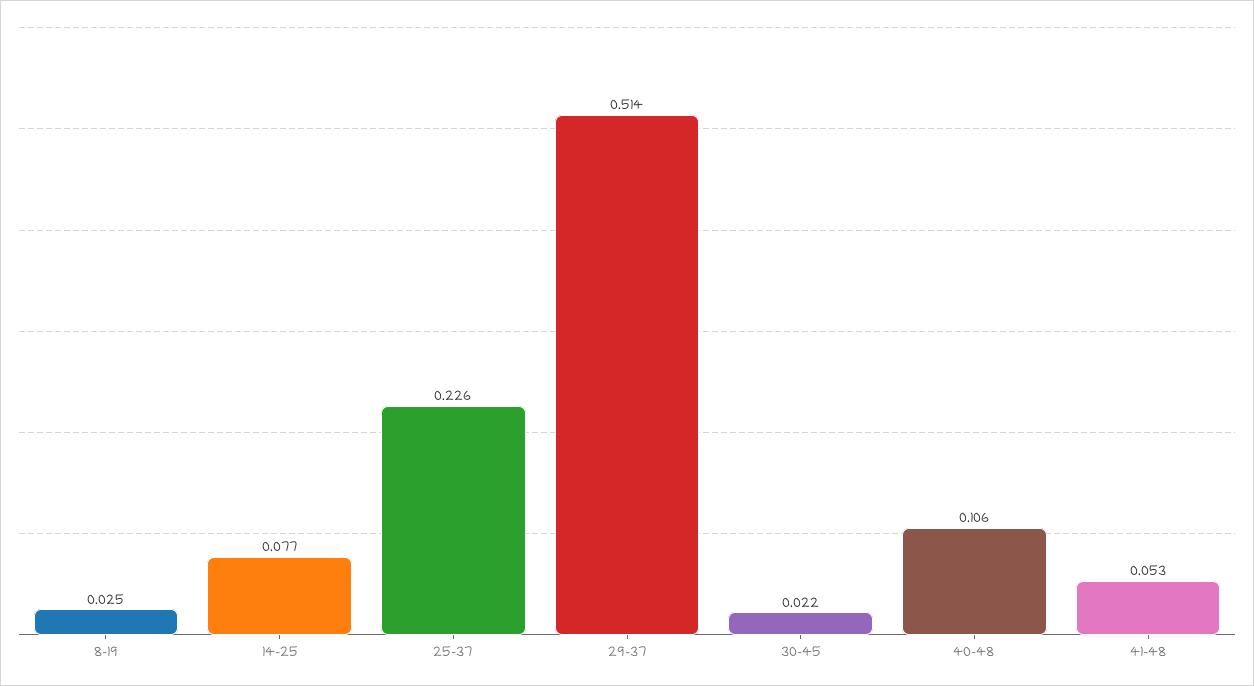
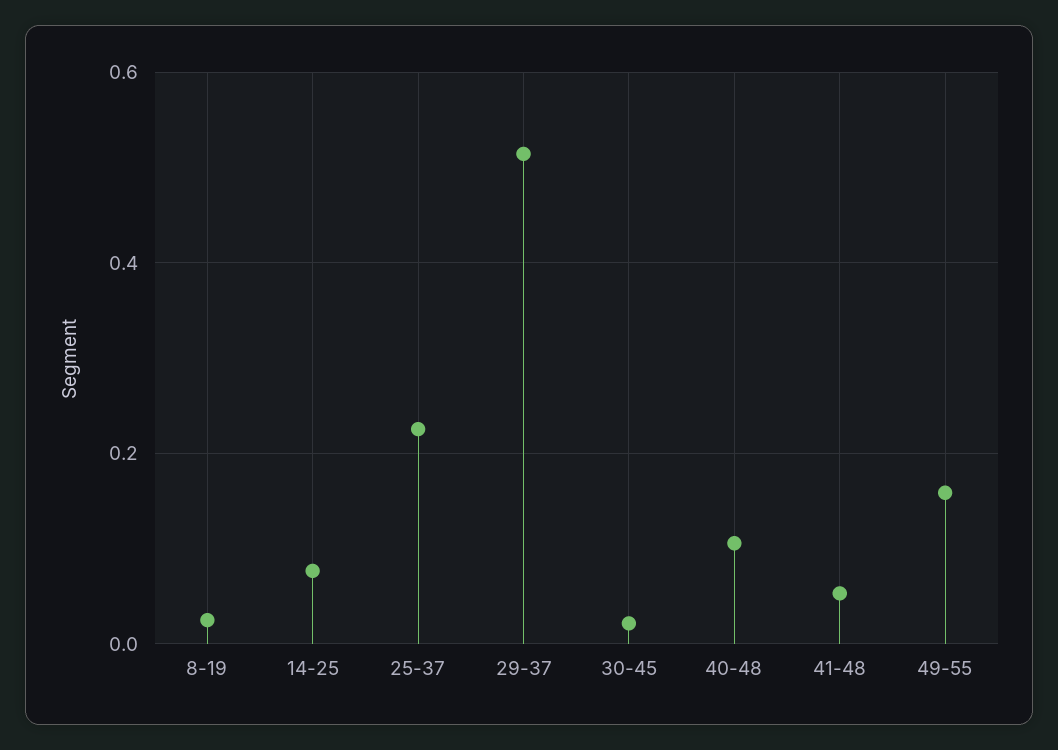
49-55: none -> 0.16

